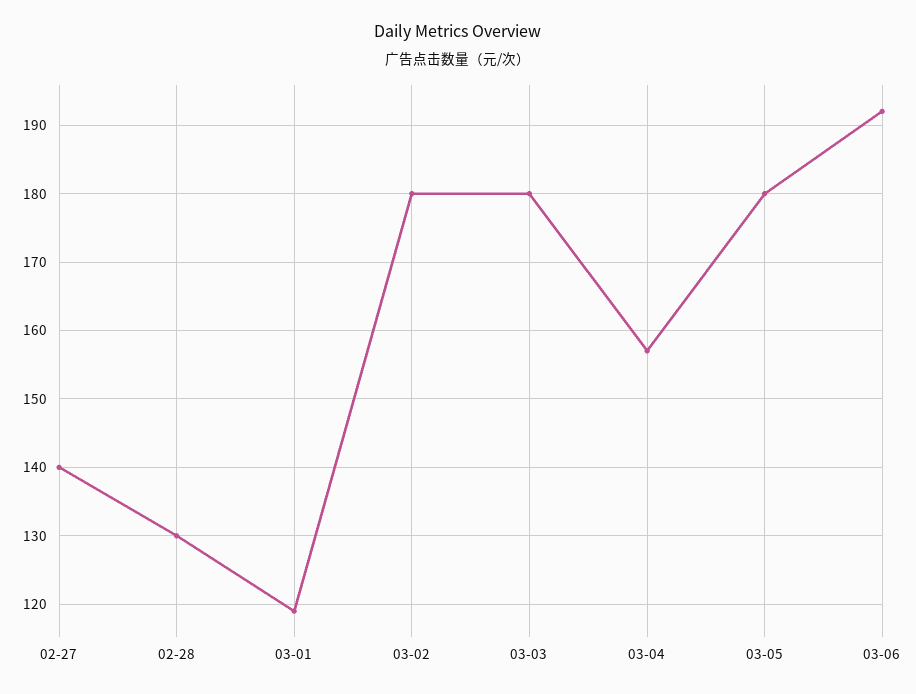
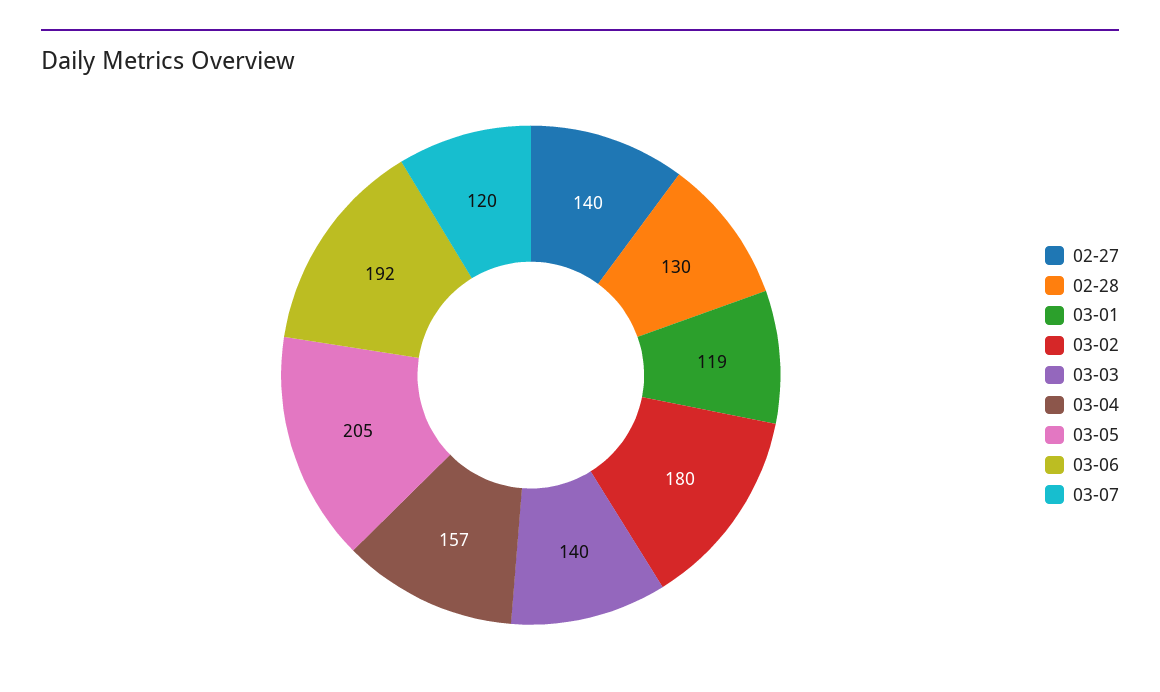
03-03: 180 -> 140
03-05: 180 -> 205
03-07: none -> 120

